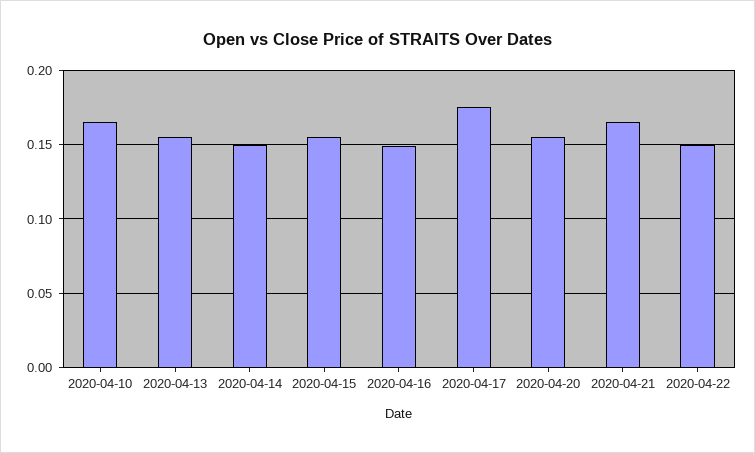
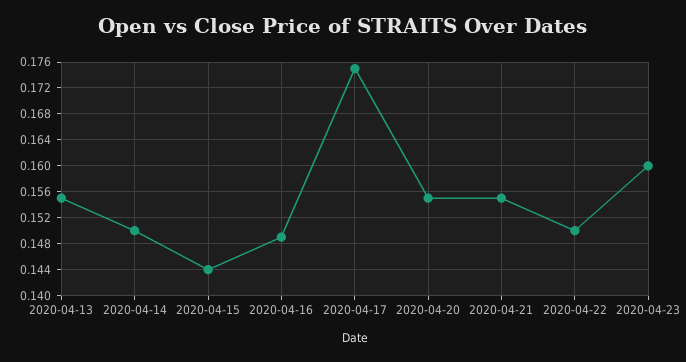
2020-04-10: 0.165 -> none
2020-04-15: 0.155 -> 0.144
2020-04-21: 0.165 -> 0.155
2020-04-23: none -> 0.16

